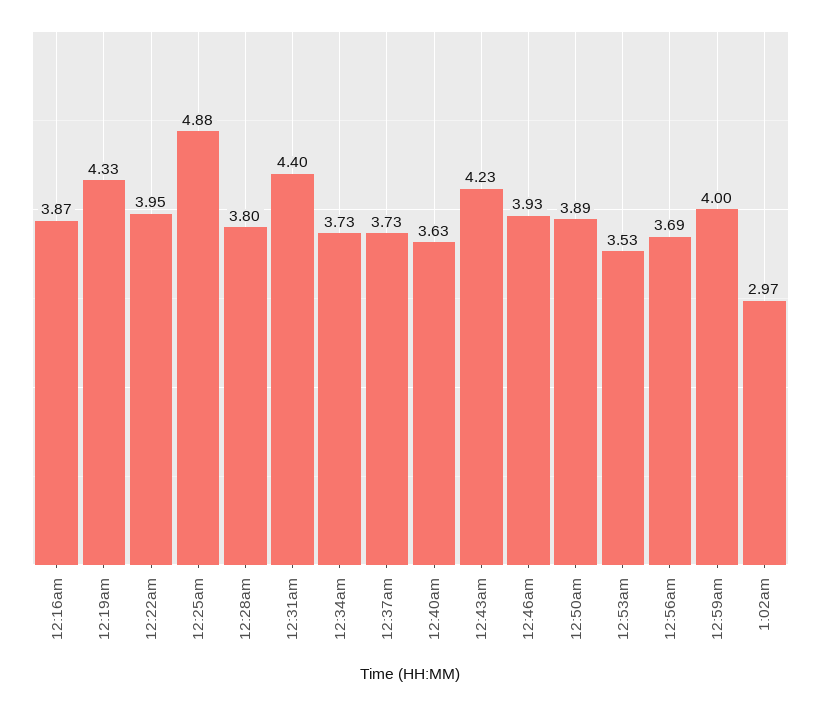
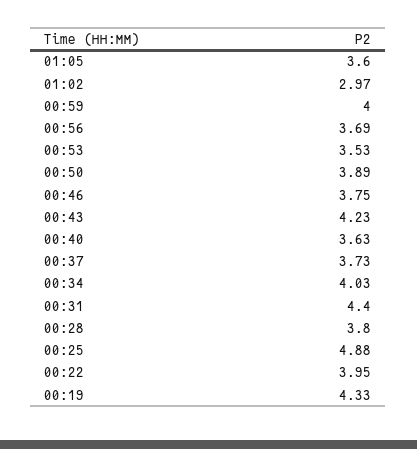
12:16am: 3.87 -> none
12:34am: 3.73 -> 4.03
12:46am: 3.93 -> 3.75
01:05: none -> 3.6

